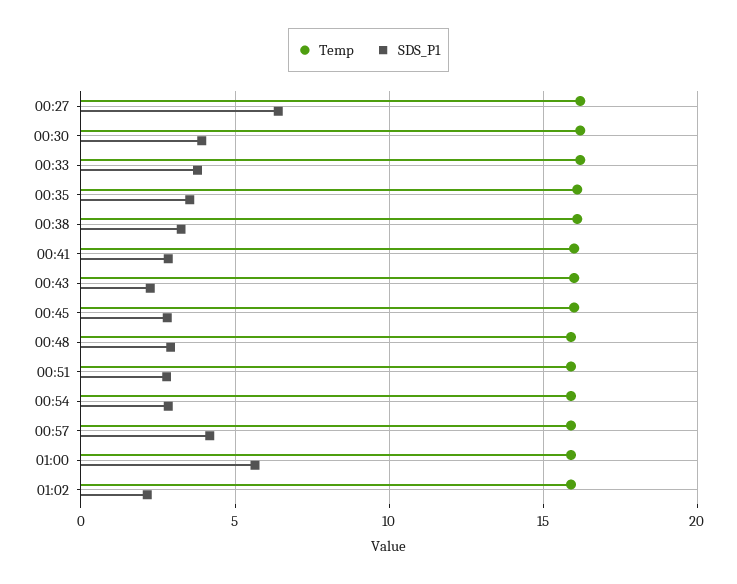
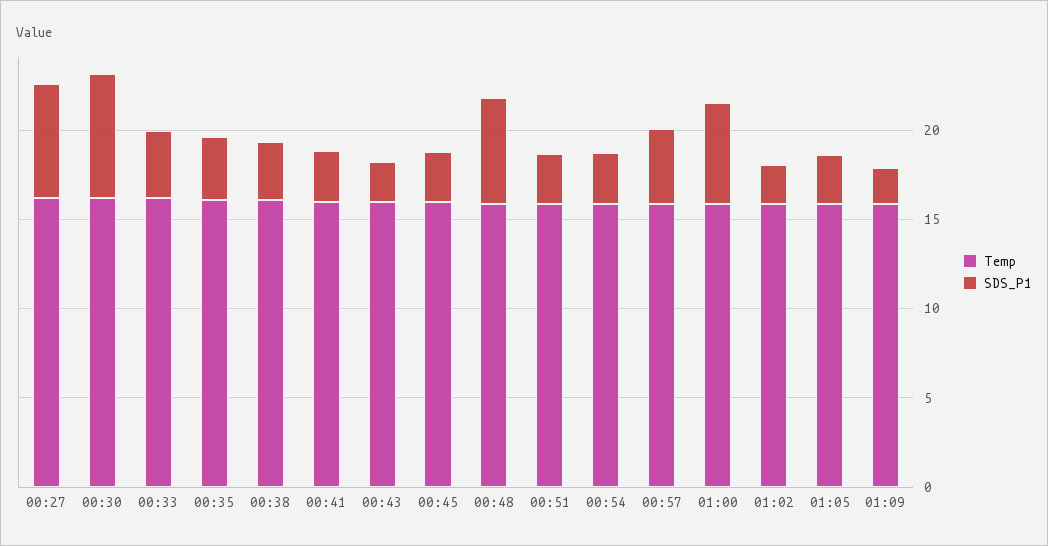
SDS_P1, 00:30: 4 -> 7
SDS_P1, 00:48: 3 -> 6
Temp, 01:05: none -> 16
SDS_P1, 01:05: none -> 3
Temp, 01:09: none -> 16
SDS_P1, 01:09: none -> 2

